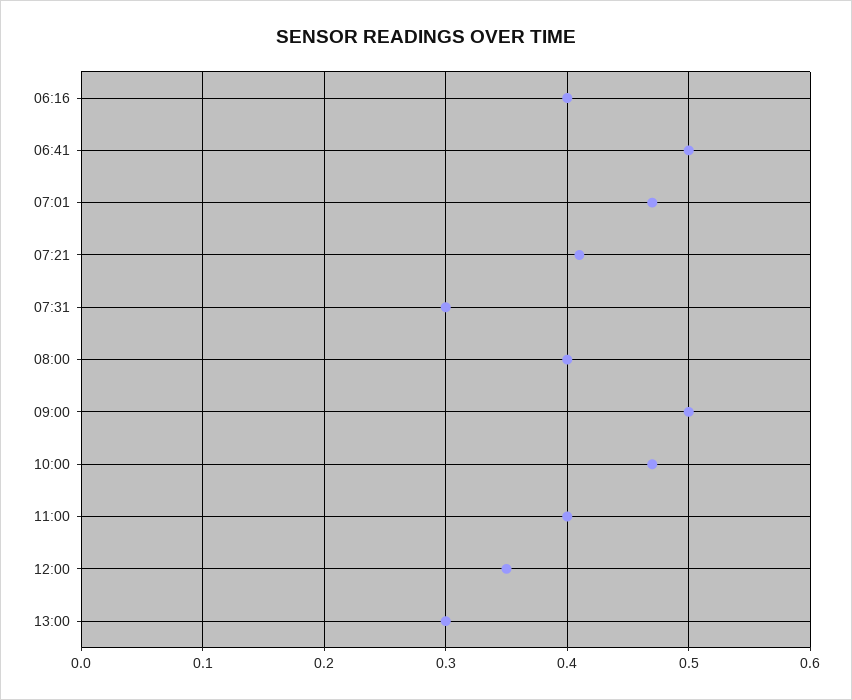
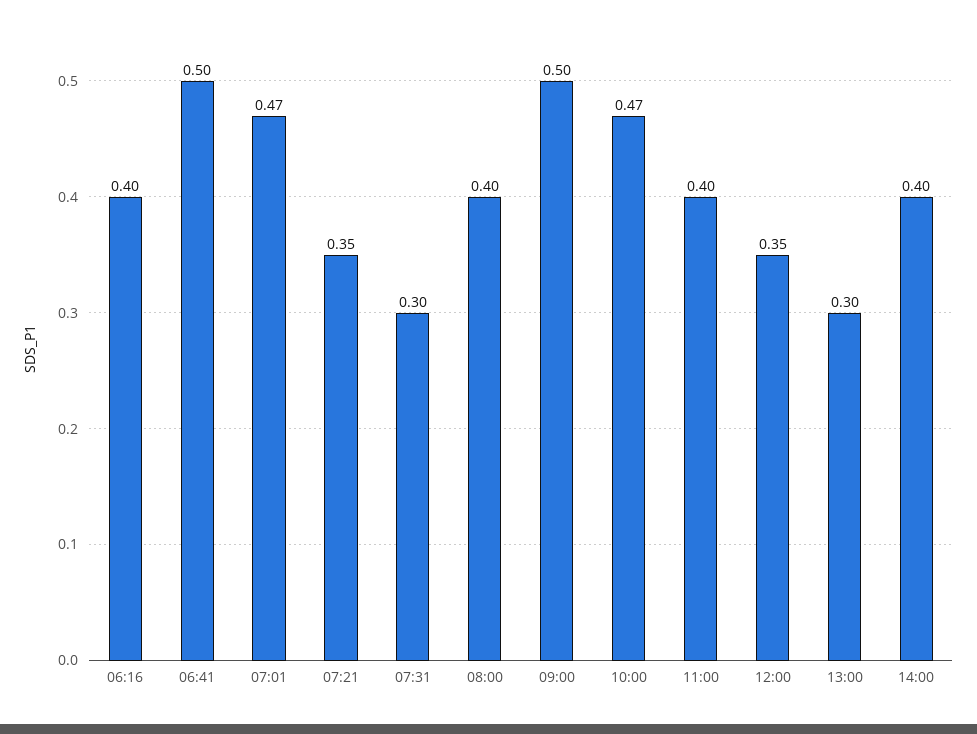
07:21: 0.41 -> 0.35
14:00: none -> 0.4

